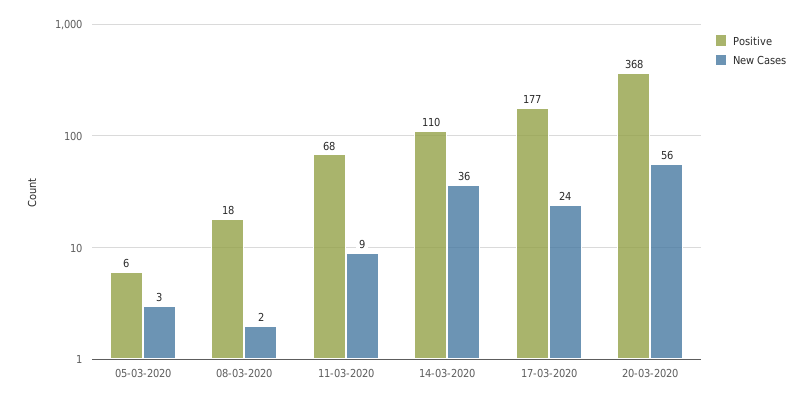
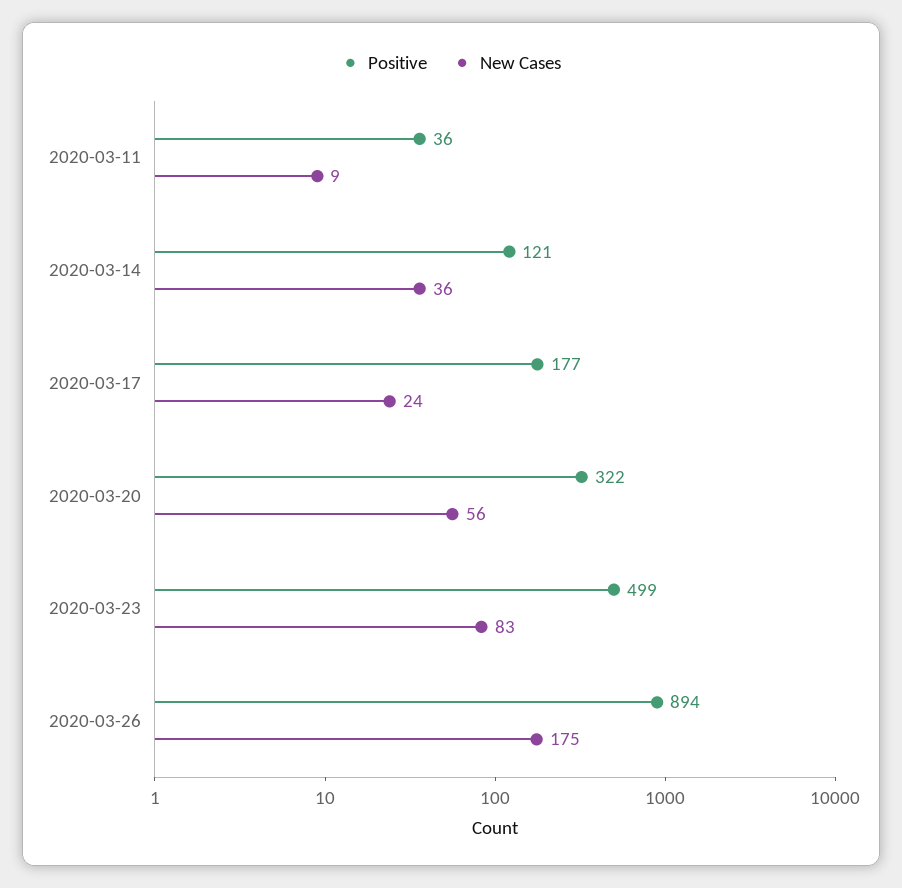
Positive, 05-03-2020: 6 -> none
New Cases, 05-03-2020: 3 -> none
Positive, 08-03-2020: 18 -> none
New Cases, 08-03-2020: 2 -> none
Positive, 11-03-2020: 68 -> 36
Positive, 14-03-2020: 110 -> 121
Positive, 20-03-2020: 368 -> 322
Positive, 2020-03-23: none -> 499
New Cases, 2020-03-23: none -> 83
Positive, 2020-03-26: none -> 894
New Cases, 2020-03-26: none -> 175

